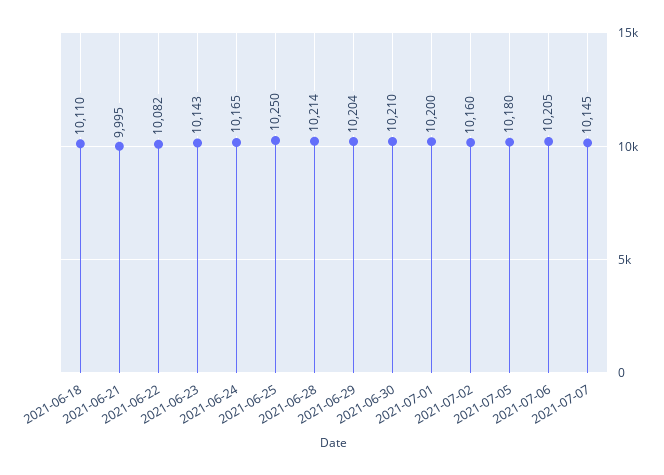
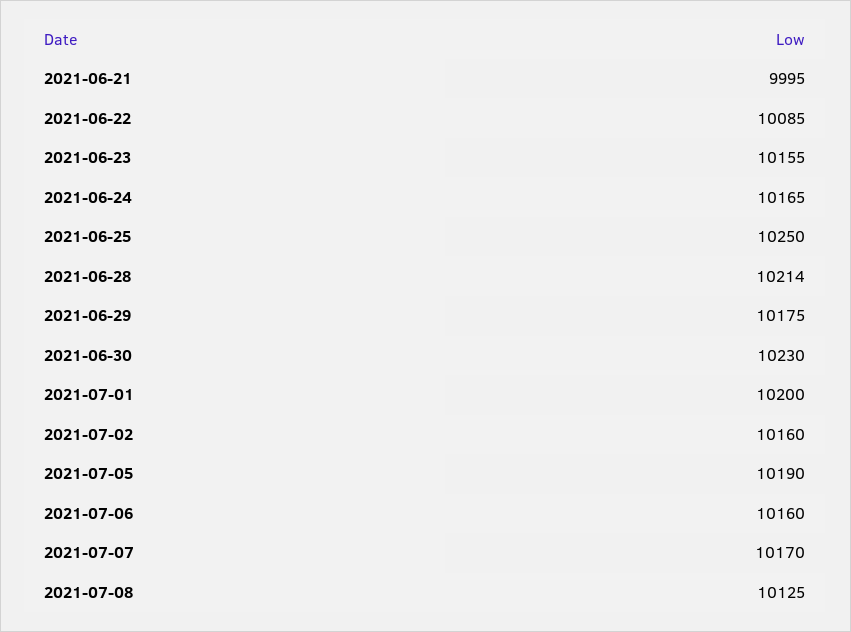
2021-06-18: 10110 -> none
2021-06-22: 10082 -> 10085
2021-06-23: 10143 -> 10155
2021-06-29: 10204 -> 10175
2021-06-30: 10210 -> 10230
2021-07-05: 10180 -> 10190
2021-07-06: 10205 -> 10160
2021-07-07: 10145 -> 10170
2021-07-08: none -> 10125

